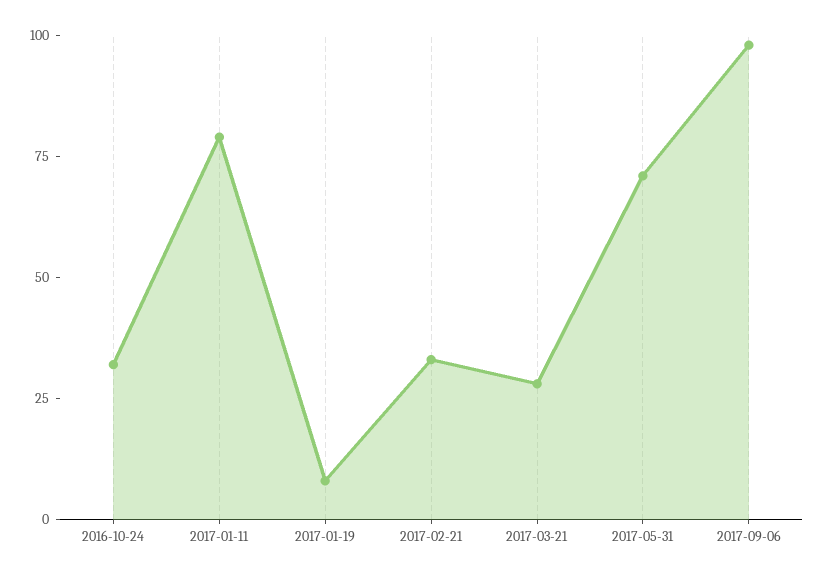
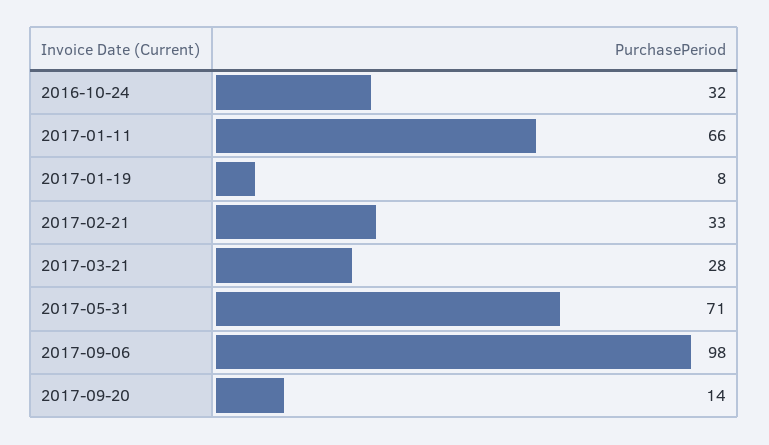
2017-01-11: 80 -> 66
2017-09-20: none -> 14

